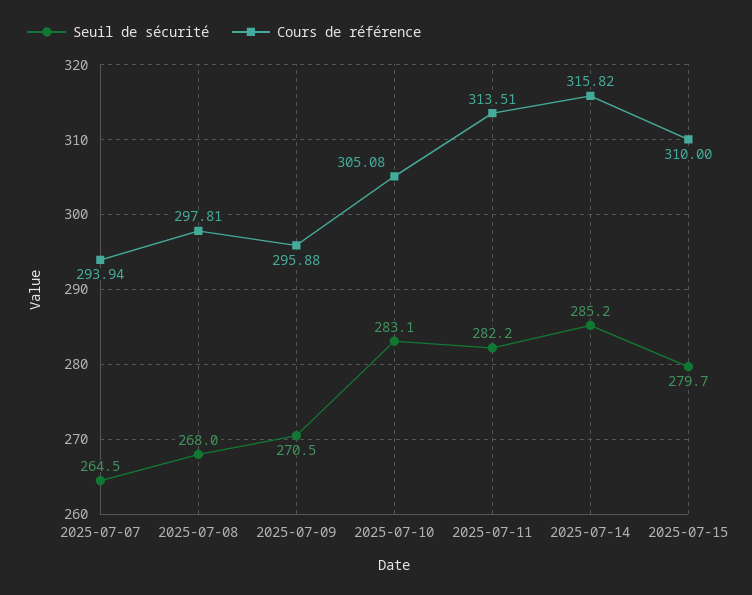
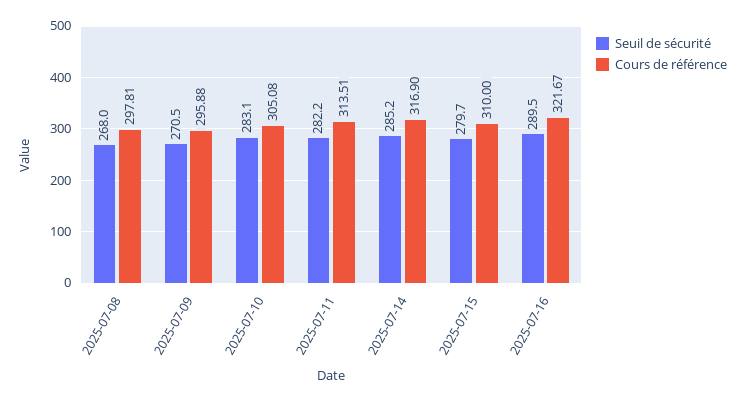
Seuil de sécurité, 2025-07-07: 264.5 -> none
Cours de référence, 2025-07-07: 293.94 -> none
Cours de référence, 2025-07-14: 315.82 -> 316.9
Seuil de sécurité, 2025-07-16: none -> 289.5
Cours de référence, 2025-07-16: none -> 321.67

